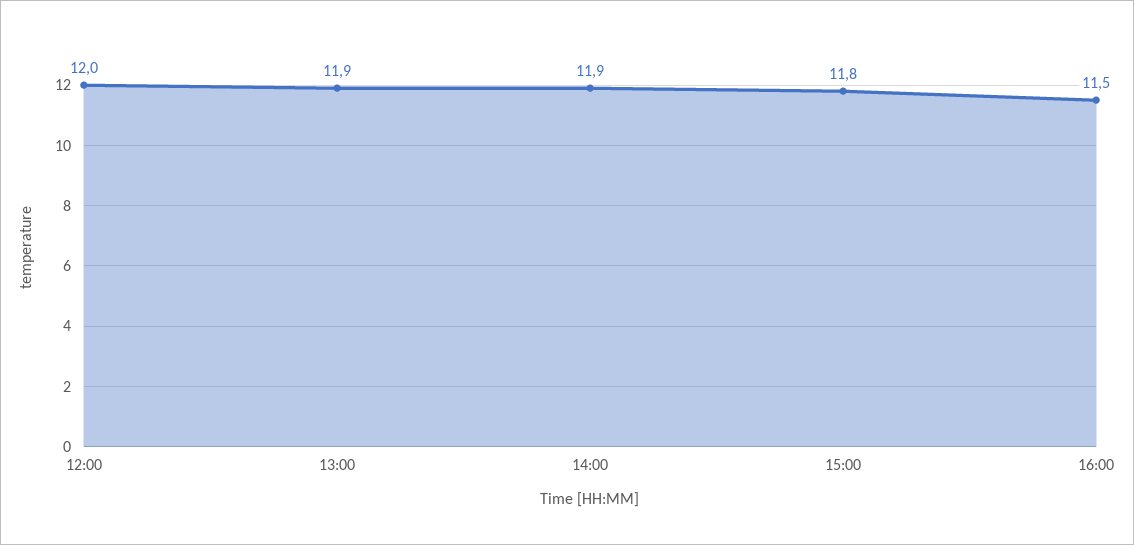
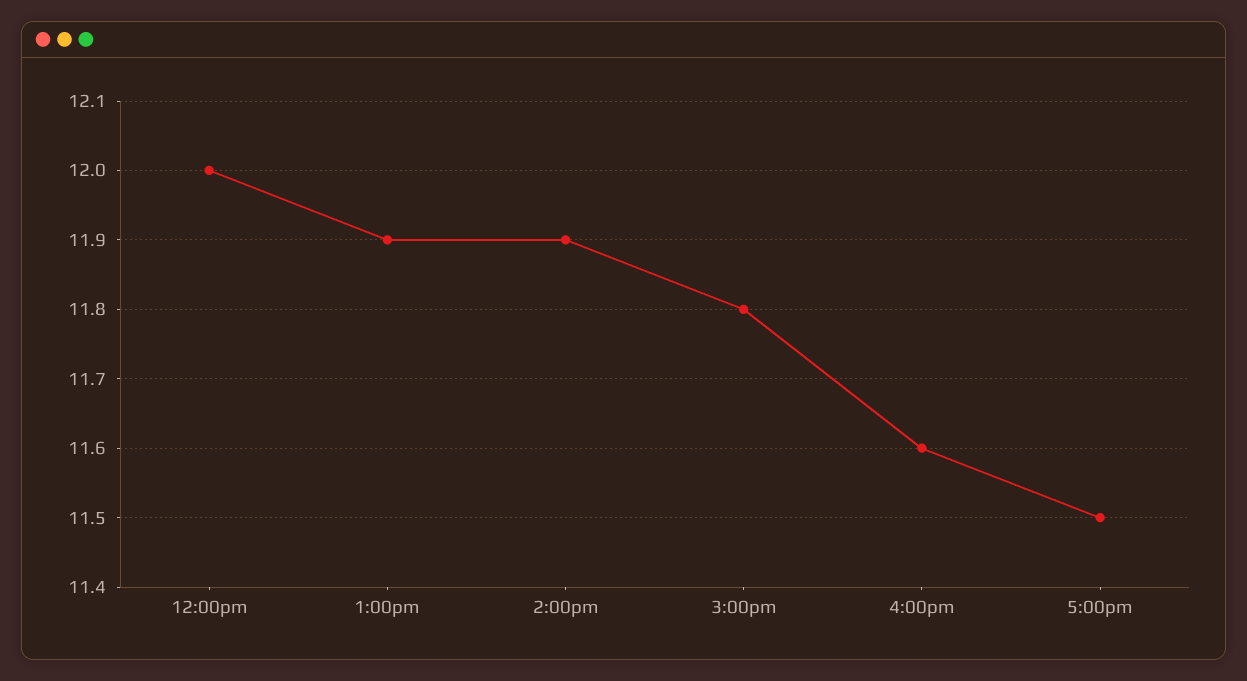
16:00: 11.5 -> 11.6
5:00pm: none -> 11.5

